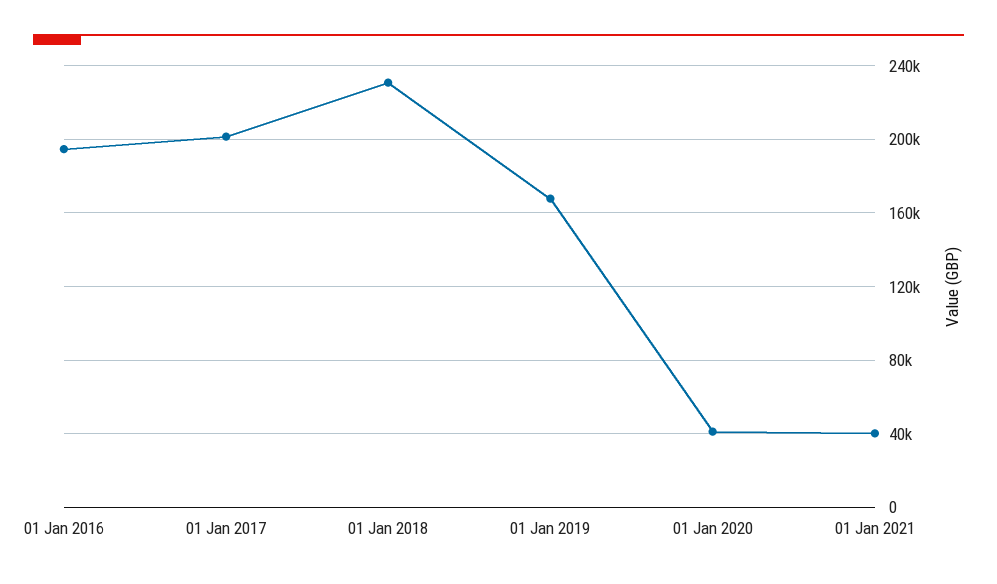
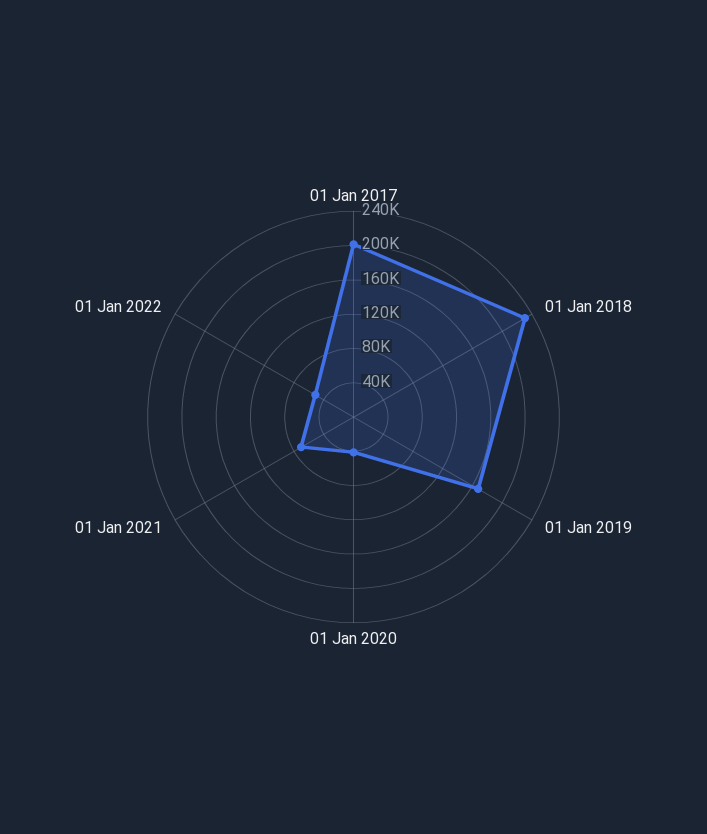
01 Jan 2016: 195000 -> none
01 Jan 2021: 40000 -> 70000
01 Jan 2022: none -> 50000

